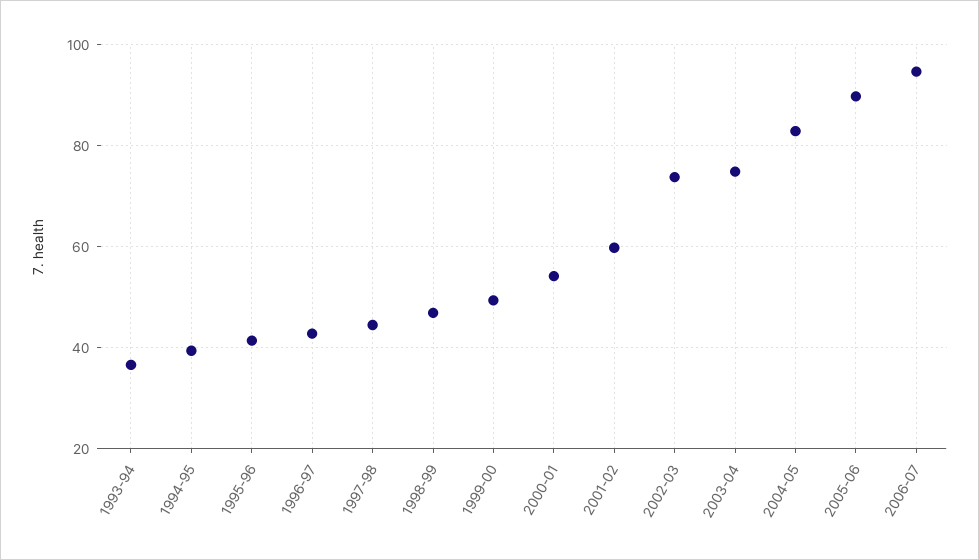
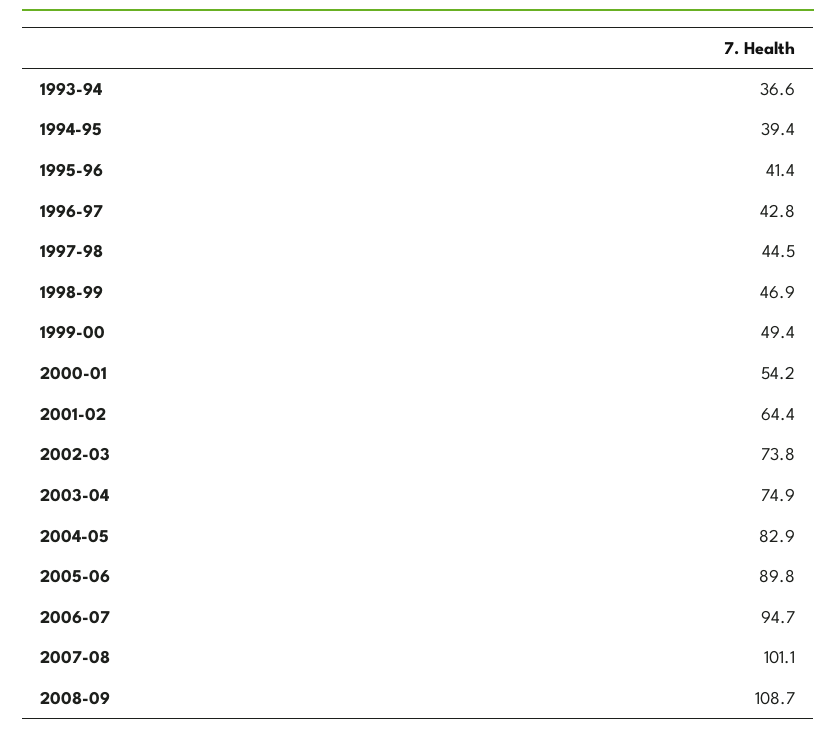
2001-02: 60 -> 64.4
2007-08: none -> 101.1
2008-09: none -> 108.7

